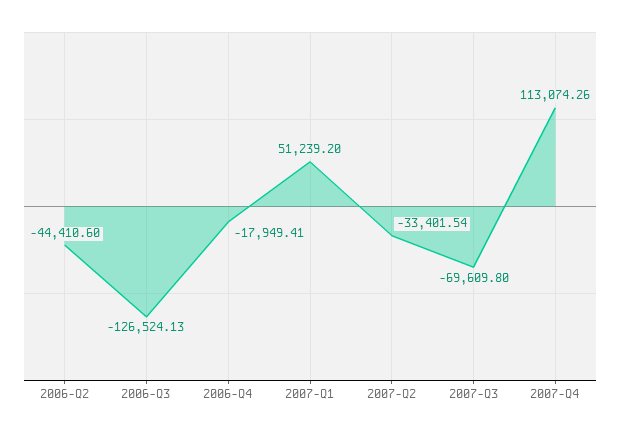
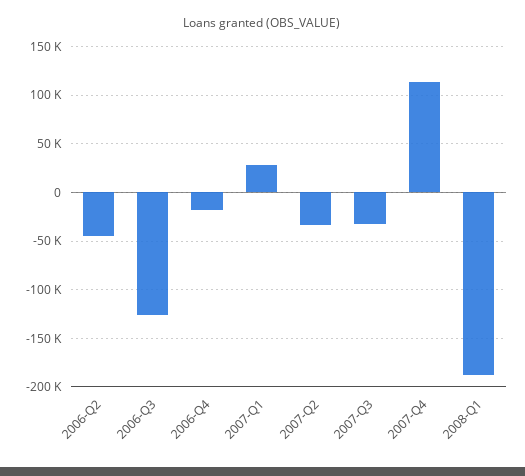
2007-Q1: 51239.2 -> 30000
2007-Q3: -69609.8 -> -30000
2008-Q1: none -> -190000

